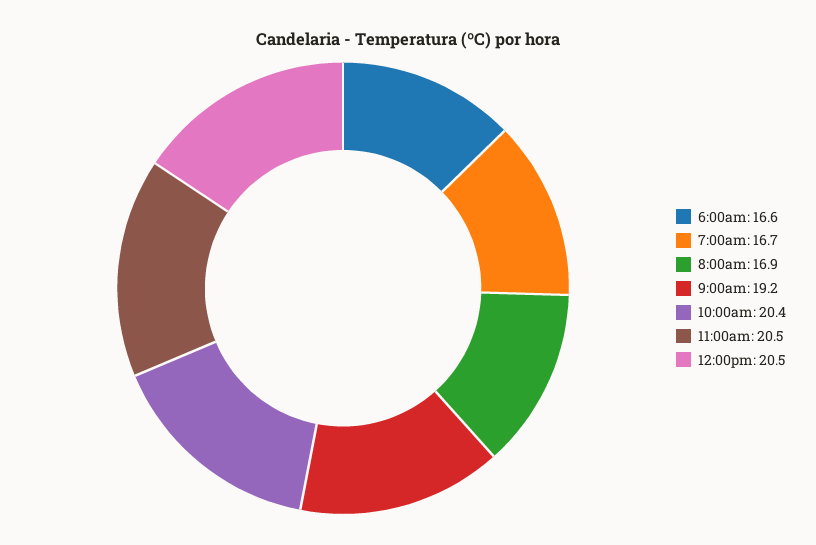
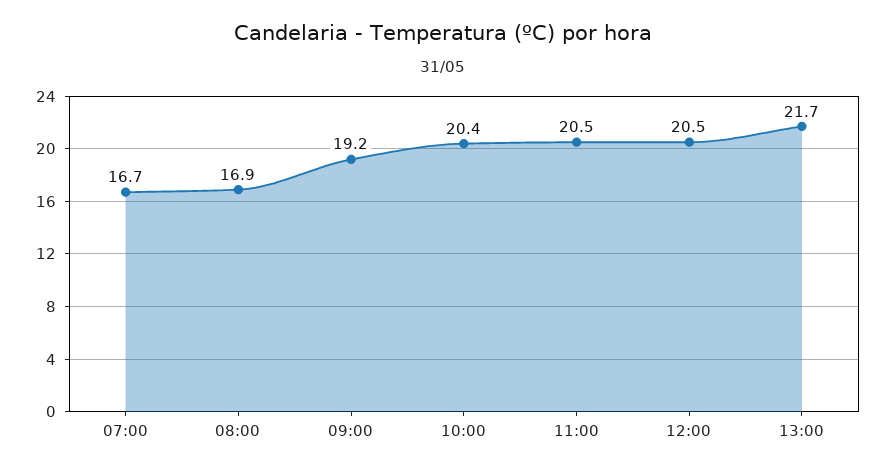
6:00am: 16.6 -> none
13:00: none -> 21.7

